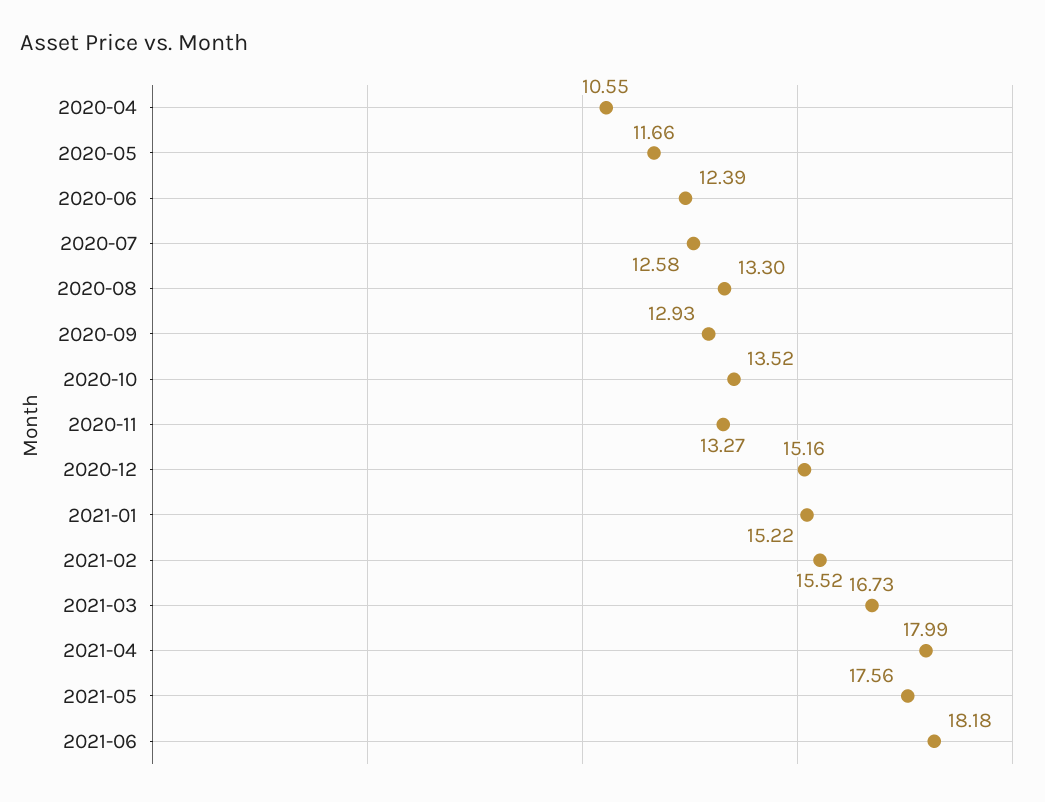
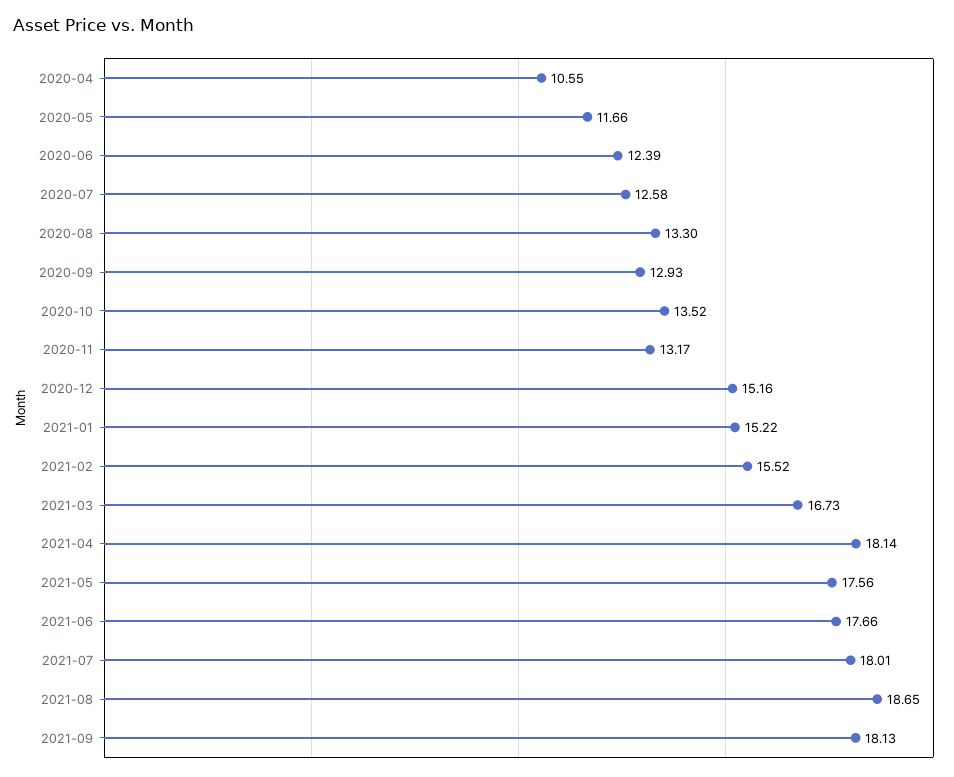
2020-11: 13.27 -> 13.17
2021-04: 17.99 -> 18.14
2021-06: 18.18 -> 17.66
2021-07: none -> 18.01
2021-08: none -> 18.65
2021-09: none -> 18.13

